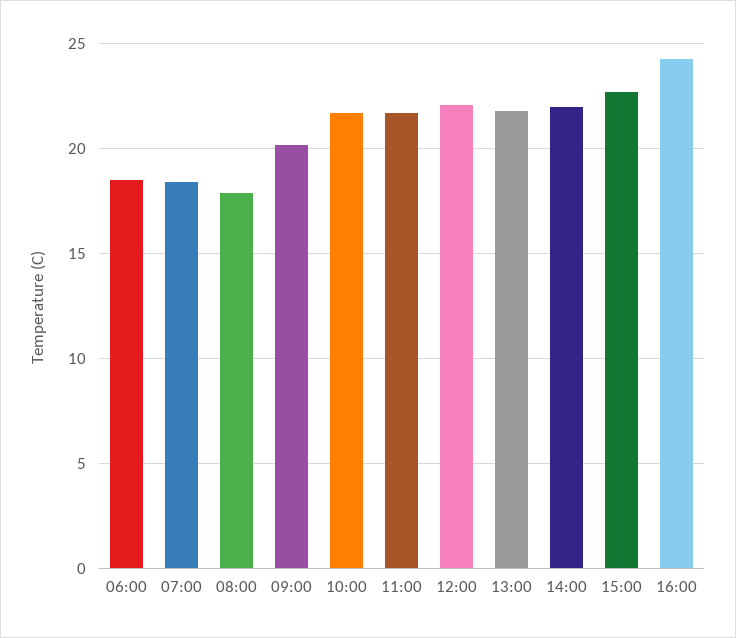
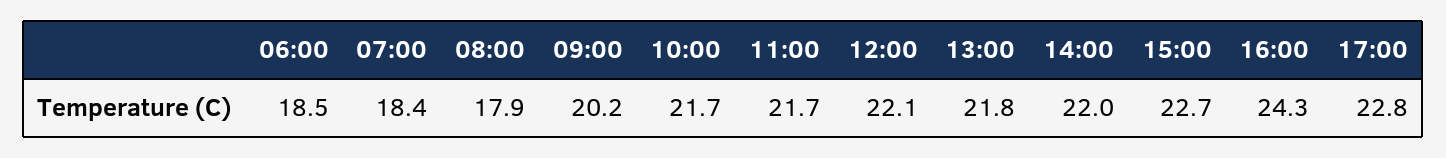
17:00: none -> 22.8

